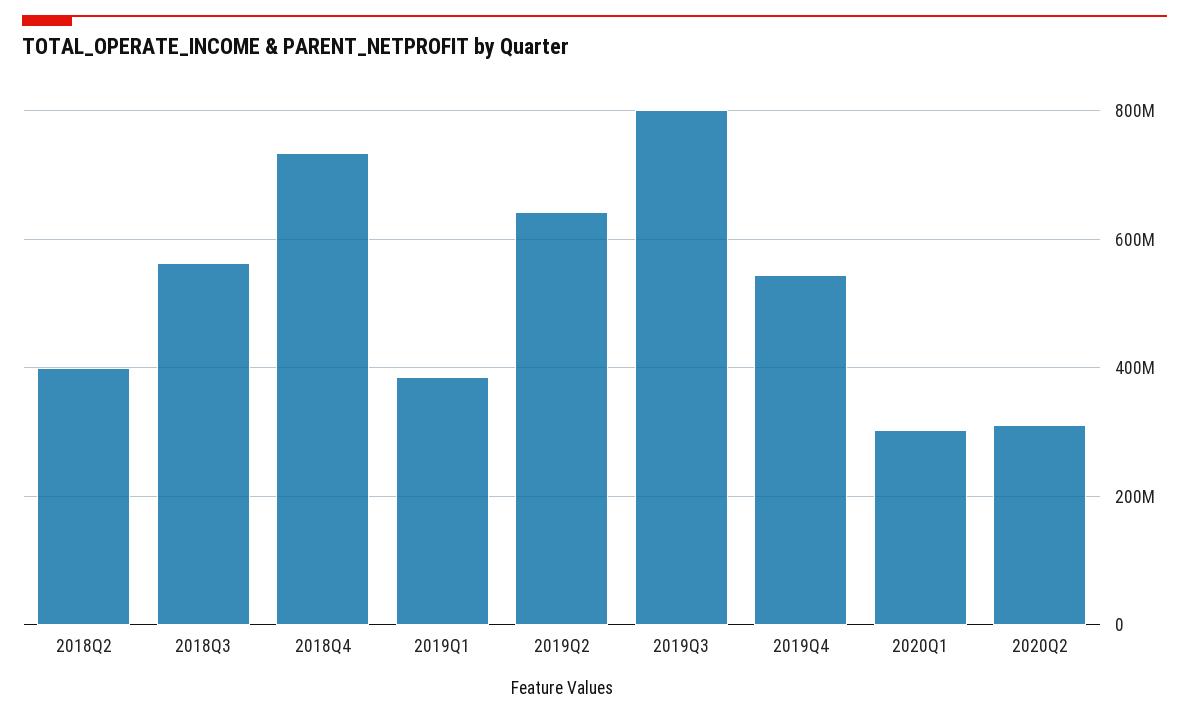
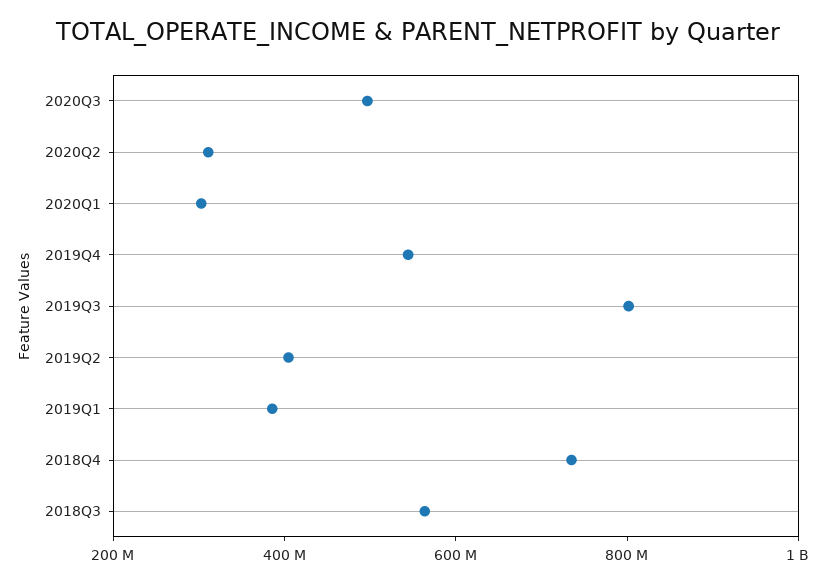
2018Q2: 400000000 -> none
2019Q2: 640000000 -> 400000000
2020Q3: none -> 500000000

